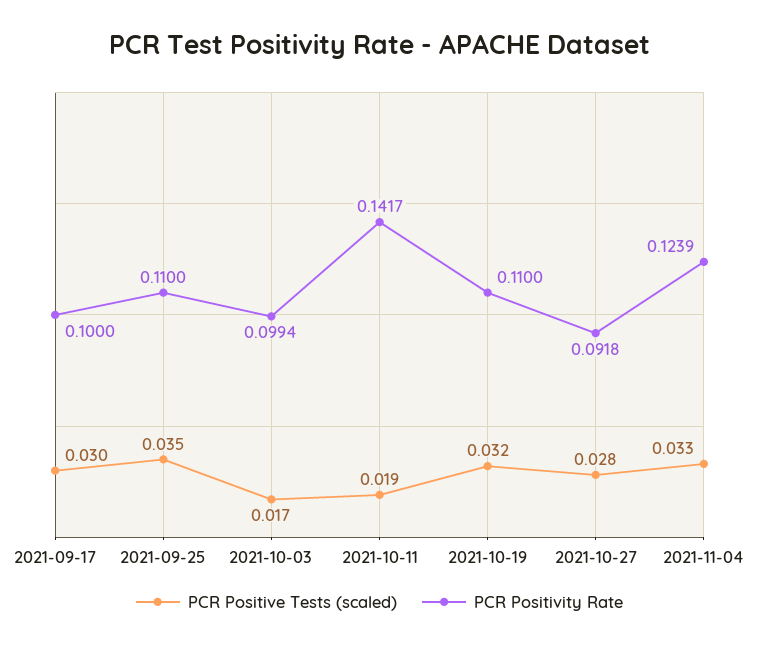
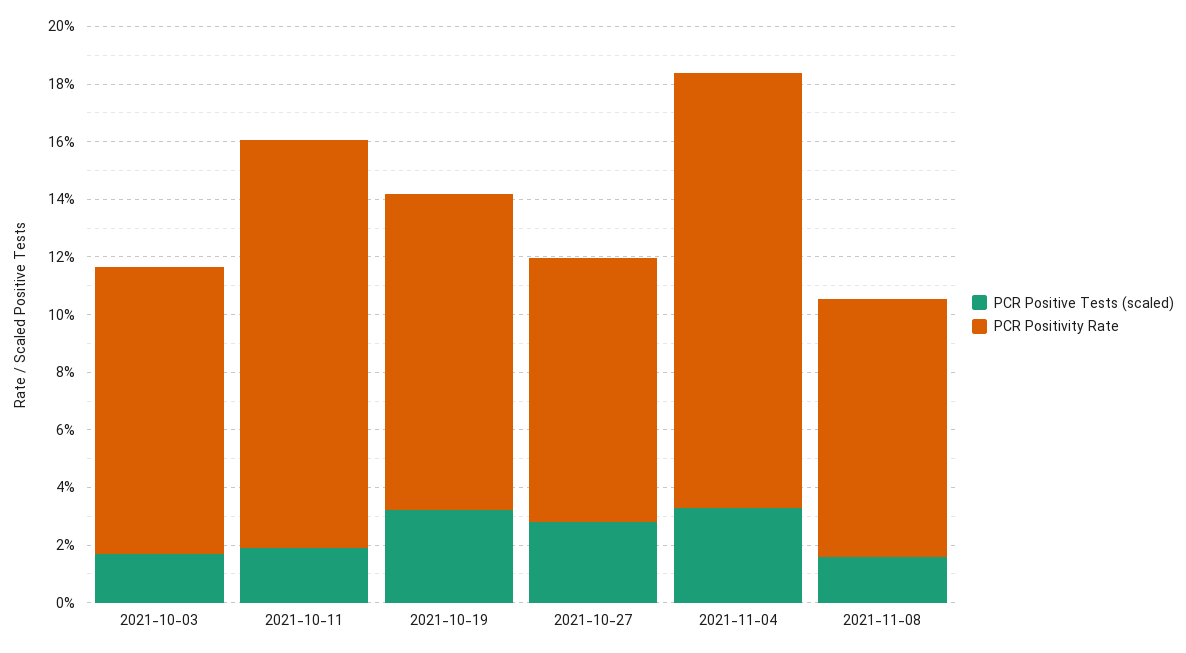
PCR Positive Tests (scaled), 2021-09-17: 0.03 -> none
PCR Positivity Rate, 2021-09-17: 0.1 -> none
PCR Positive Tests (scaled), 2021-09-25: 0.035 -> none
PCR Positivity Rate, 2021-09-25: 0.11 -> none
PCR Positivity Rate, 2021-11-04: 0.1239 -> 0.15
PCR Positive Tests (scaled), 2021-11-08: none -> 0.015
PCR Positivity Rate, 2021-11-08: none -> 0.09

